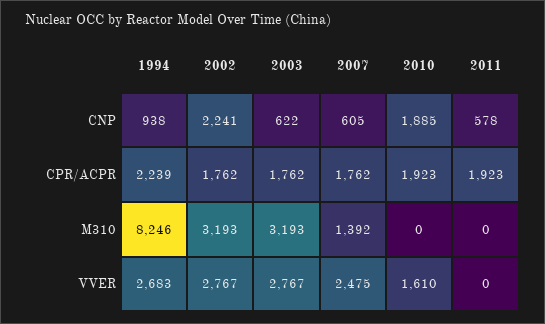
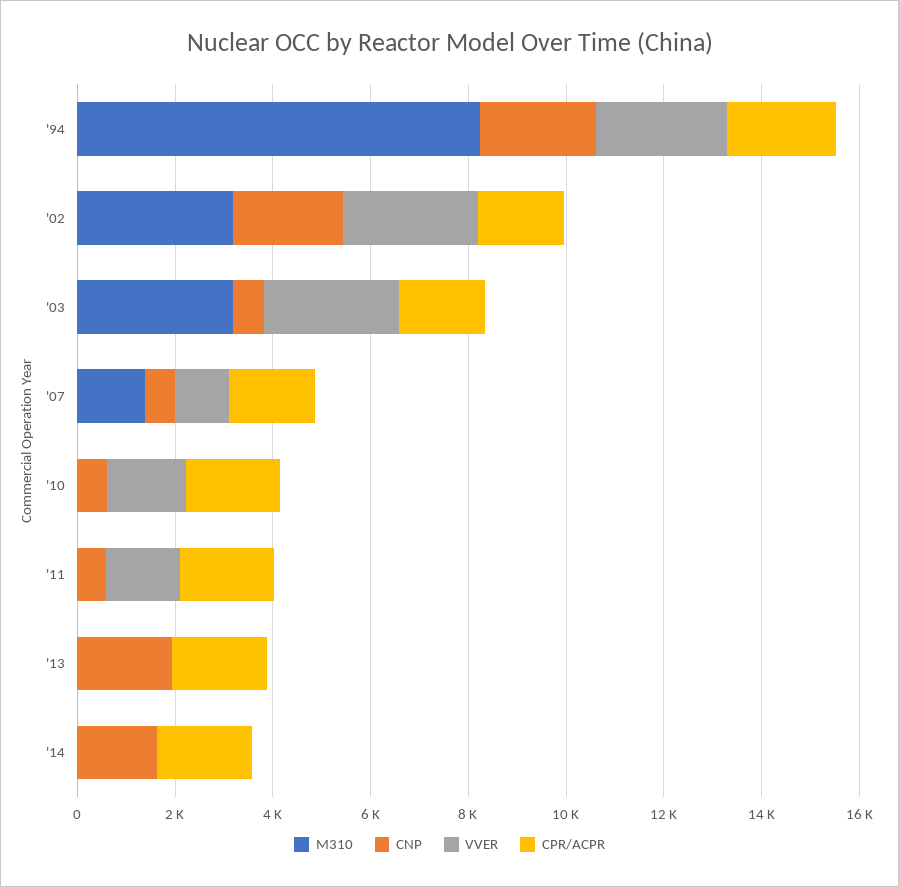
CNP, 1994: 938 -> 2500
CNP, 2010: 1885 -> 500
VVER, 2007: 2475 -> 1000
VVER, 2011: 0 -> 1500
M310, '13: none -> 0
CNP, '13: none -> 2000
VVER, '13: none -> 0
CPR/ACPR, '13: none -> 2000
M310, '14: none -> 0
CNP, '14: none -> 1500
VVER, '14: none -> 0
CPR/ACPR, '14: none -> 2000

